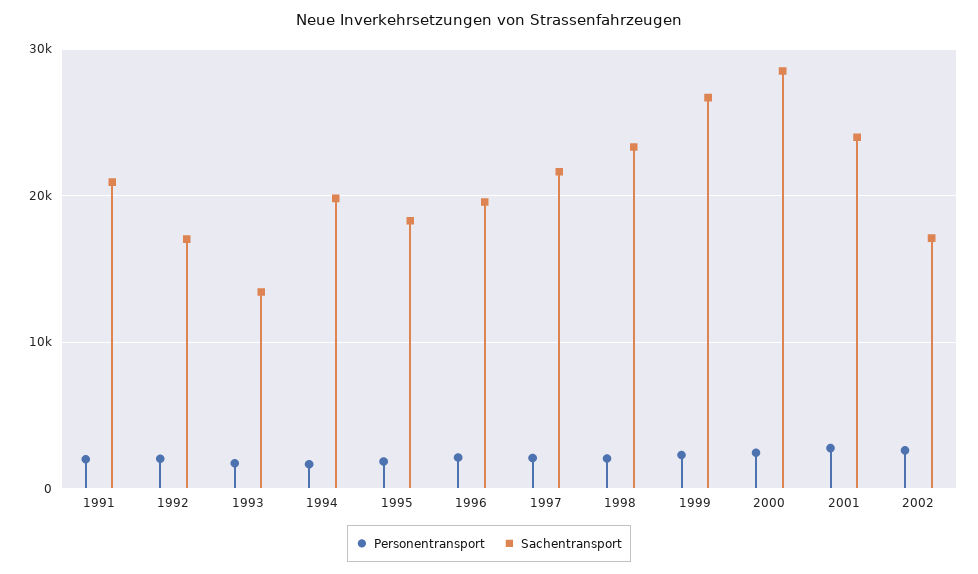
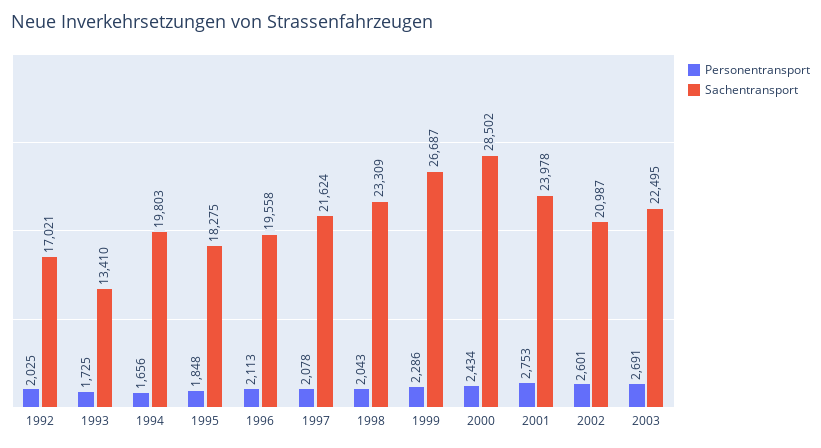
Personentransport, 1991: 2000 -> none
Sachentransport, 1991: 21000 -> none
Sachentransport, 2002: 17000 -> 20987
Personentransport, 2003: none -> 2691
Sachentransport, 2003: none -> 22495

